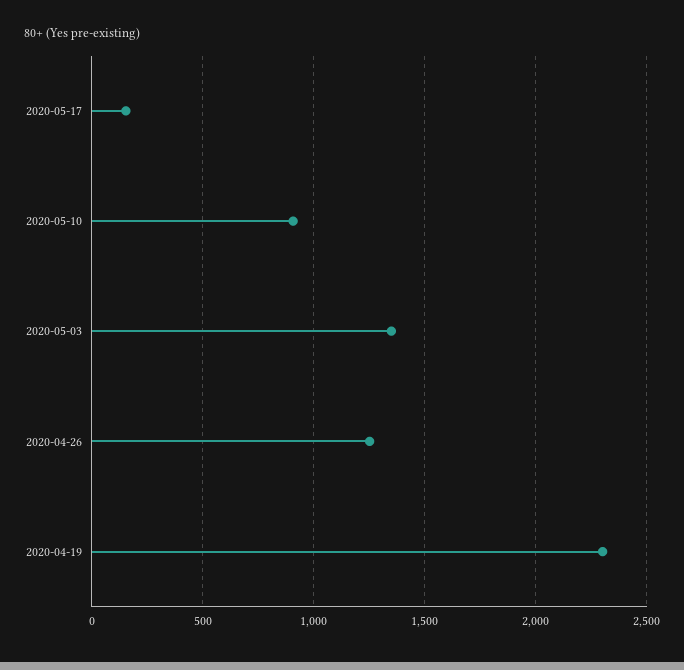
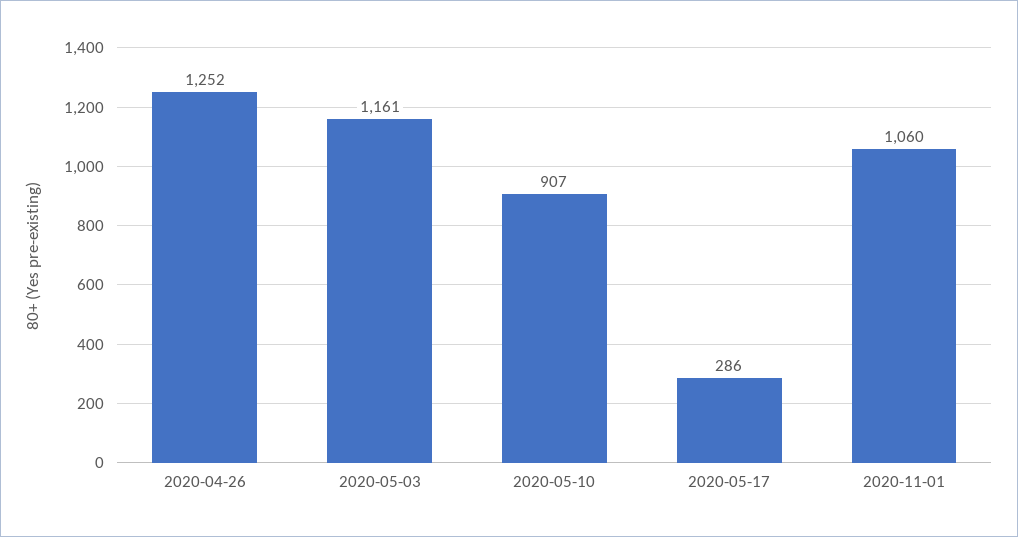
2020-05-17: 150 -> 286
2020-05-03: 1350 -> 1161
2020-04-19: 2300 -> none
2020-11-01: none -> 1060

